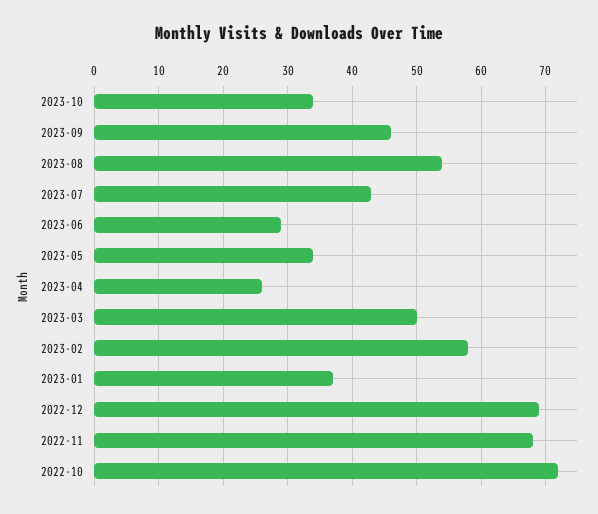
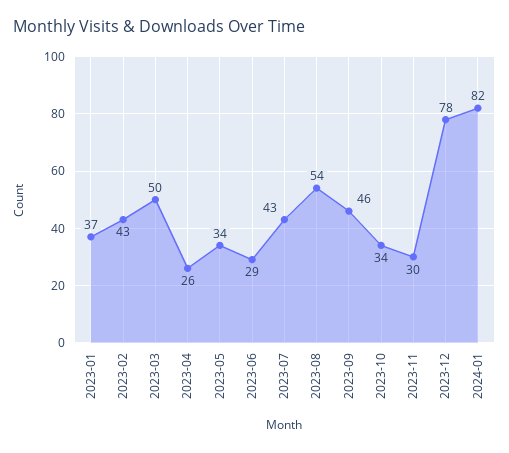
2023-02: 58 -> 43
2022-12: 69 -> none
2022-11: 68 -> none
2022-10: 72 -> none
2023-11: none -> 30
2023-12: none -> 78
2024-01: none -> 82

